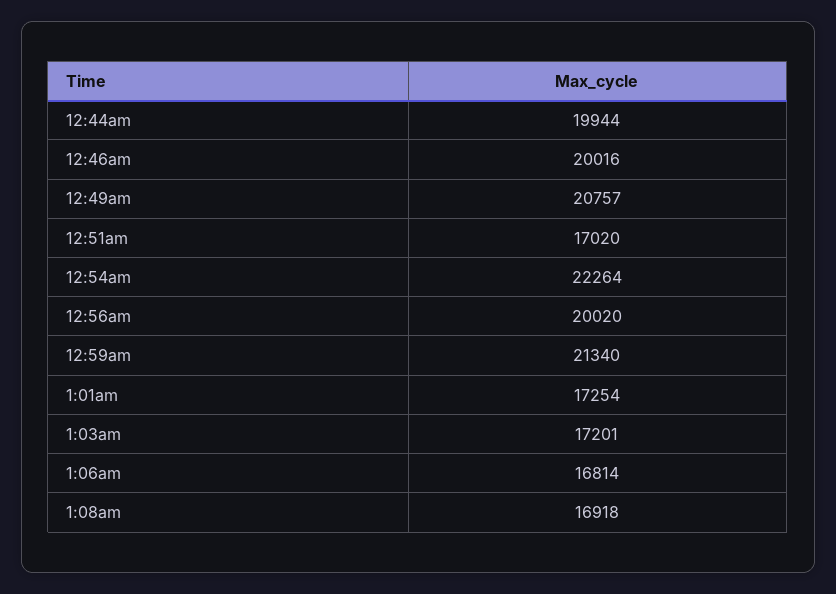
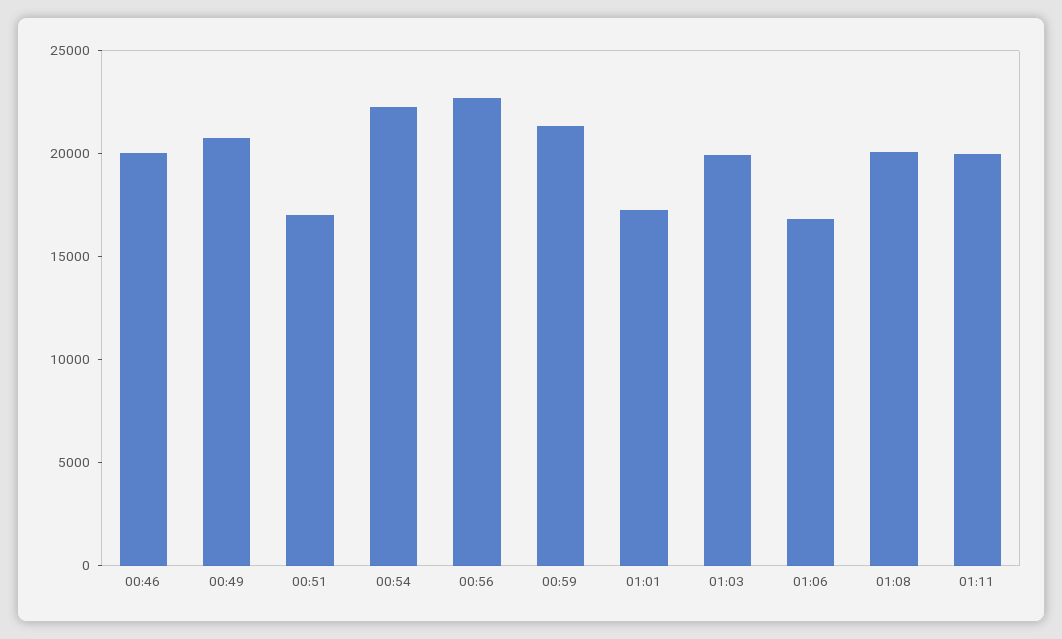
12:44am: 19944 -> none
12:56am: 20020 -> 23000
1:03am: 17201 -> 20000
1:08am: 16918 -> 20000
01:11: none -> 20000

